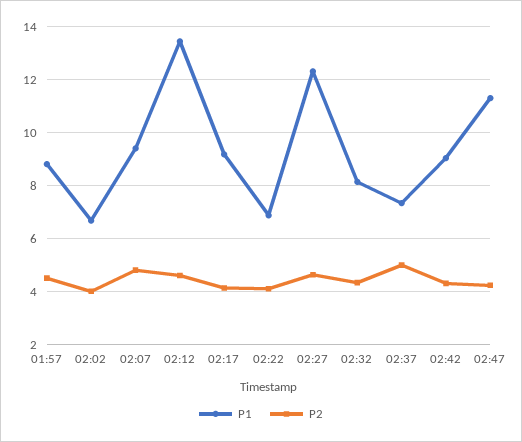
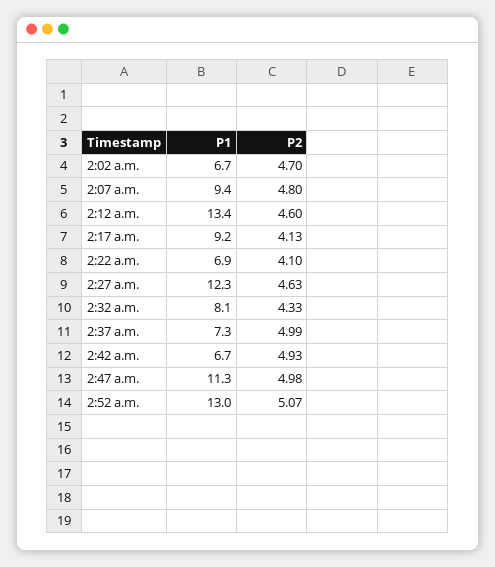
P1, 01:57: 8.75 -> none
P2, 01:57: 4.5 -> none
P2, 02:02: 4 -> 4.7
P1, 02:42: 9 -> 6.7
P2, 02:42: 4.25 -> 4.93
P2, 02:47: 4.25 -> 4.98
P1, 2:52 a.m.: none -> 13
P2, 2:52 a.m.: none -> 5.07

